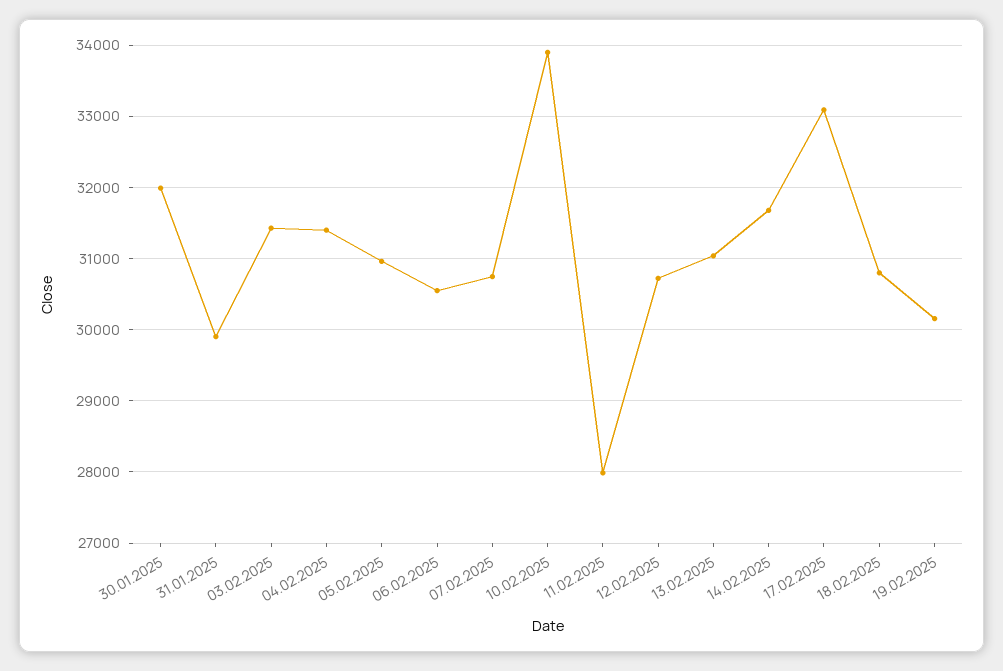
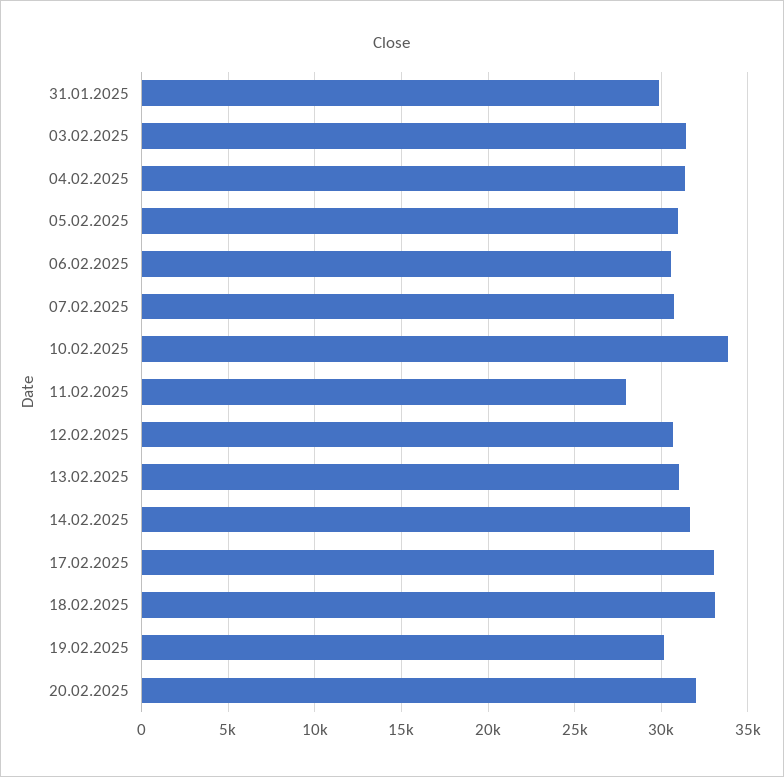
30.01.2025: 32000 -> none
18.02.2025: 30800 -> 33000
20.02.2025: none -> 32000

